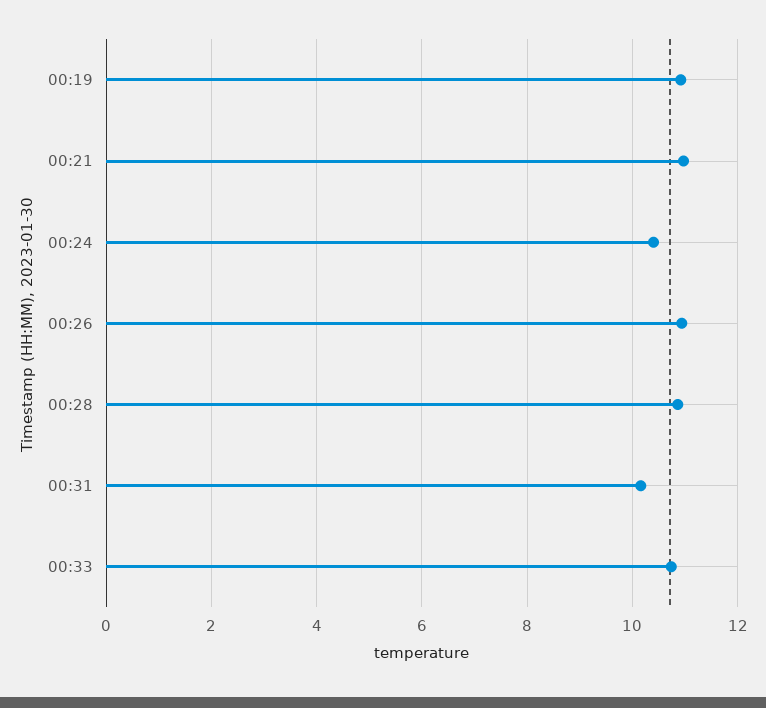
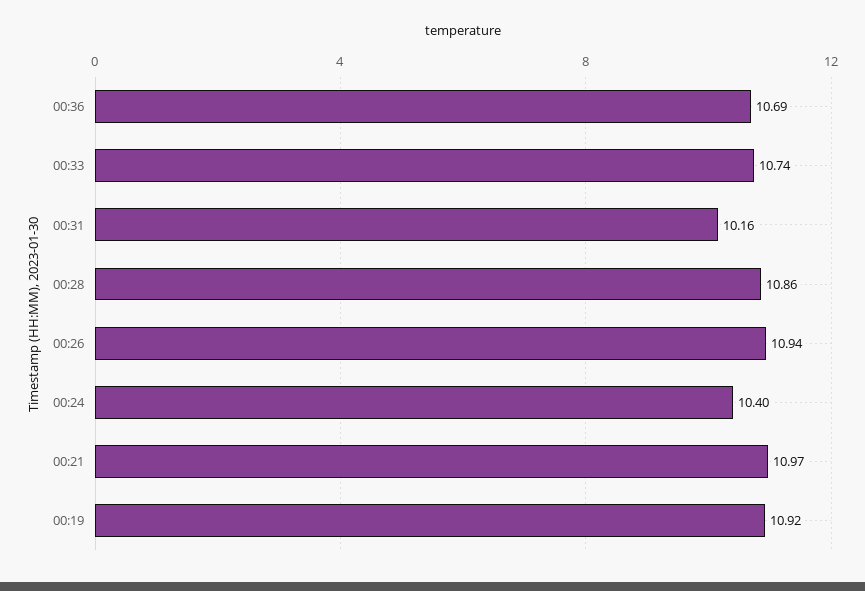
00:36: none -> 10.69

